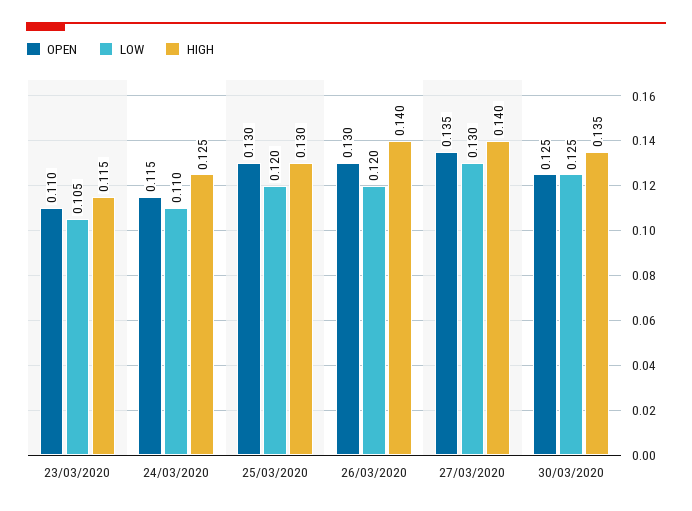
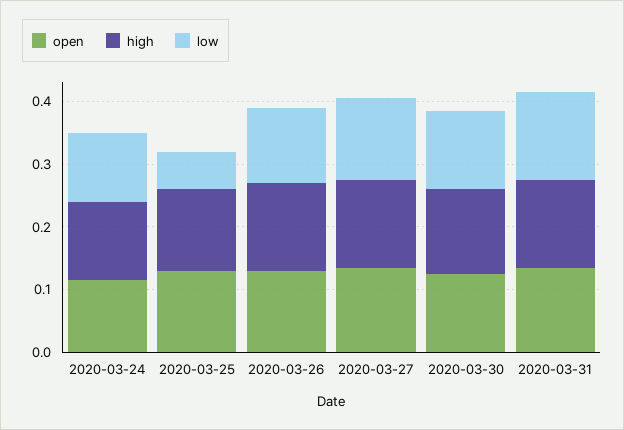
OPEN, 23/03/2020: 0.11 -> none
LOW, 23/03/2020: 0.105 -> none
HIGH, 23/03/2020: 0.115 -> none
LOW, 25/03/2020: 0.12 -> 0.06
OPEN, 2020-03-31: none -> 0.14
HIGH, 2020-03-31: none -> 0.14
LOW, 2020-03-31: none -> 0.14

